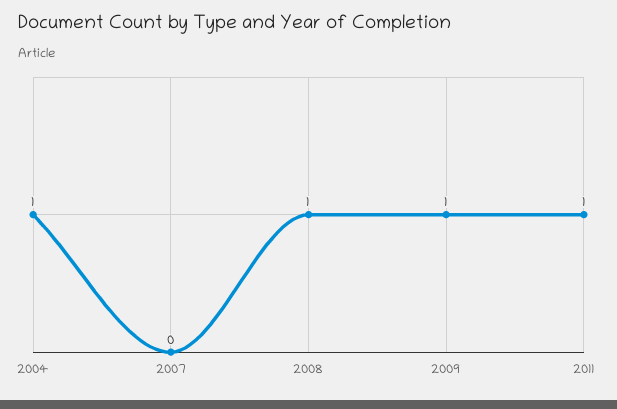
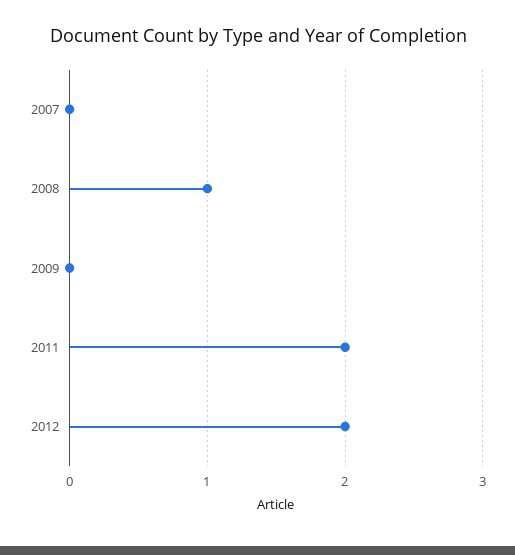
2004: 1 -> none
2009: 1 -> 0
2011: 1 -> 2
2012: none -> 2

